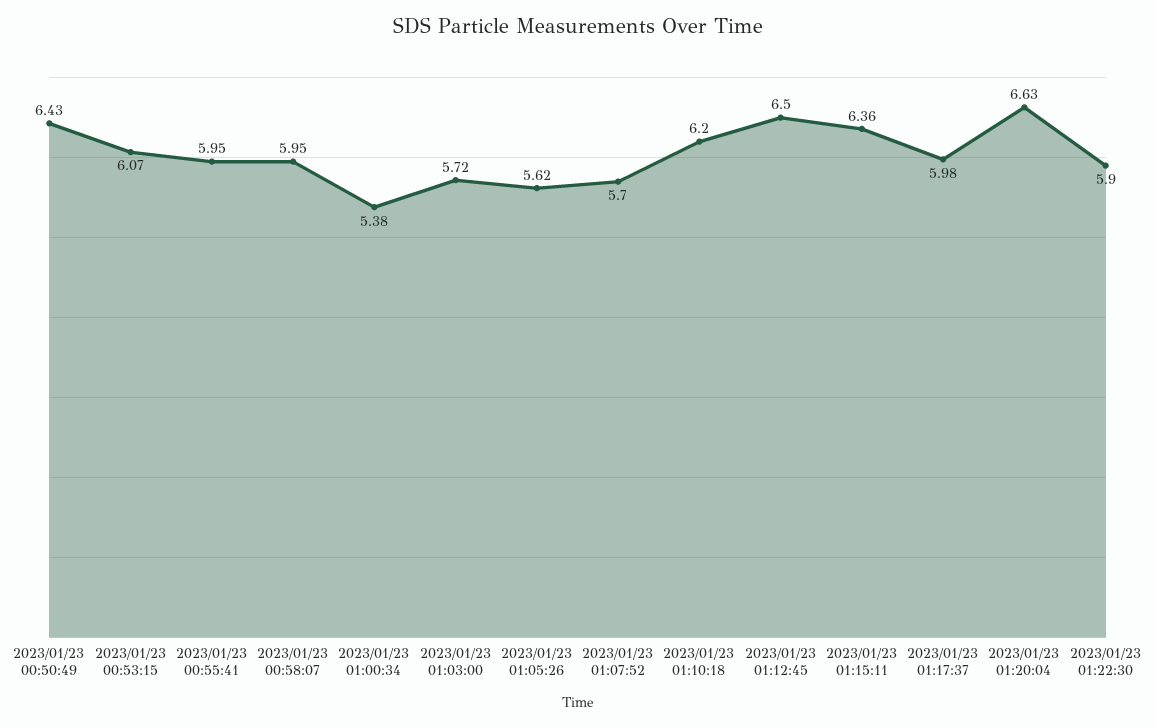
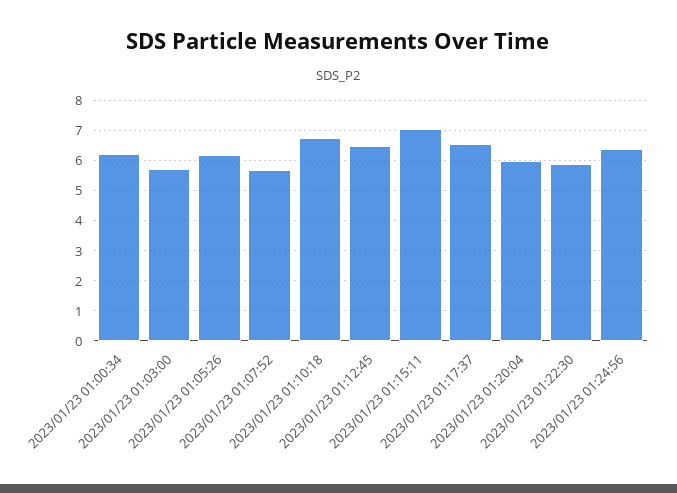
2023/01/23 00:50:49: 6.43 -> none
2023/01/23 00:53:15: 6.07 -> none
2023/01/23 00:55:41: 5.95 -> none
2023/01/23 00:58:07: 5.95 -> none
2023/01/23 01:00:34: 5.38 -> 6.2
2023/01/23 01:05:26: 5.62 -> 6.2
2023/01/23 01:10:18: 6.2 -> 6.8
2023/01/23 01:15:11: 6.36 -> 7
2023/01/23 01:17:37: 5.98 -> 6.6
2023/01/23 01:20:04: 6.63 -> 6
2023/01/23 01:24:56: none -> 6.4

